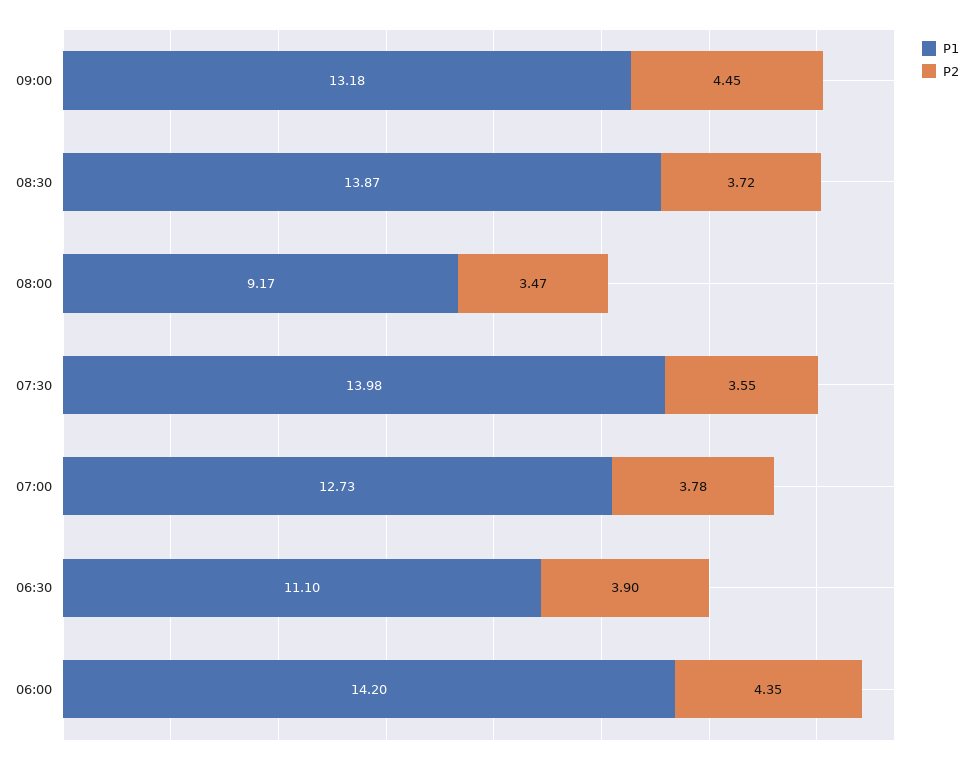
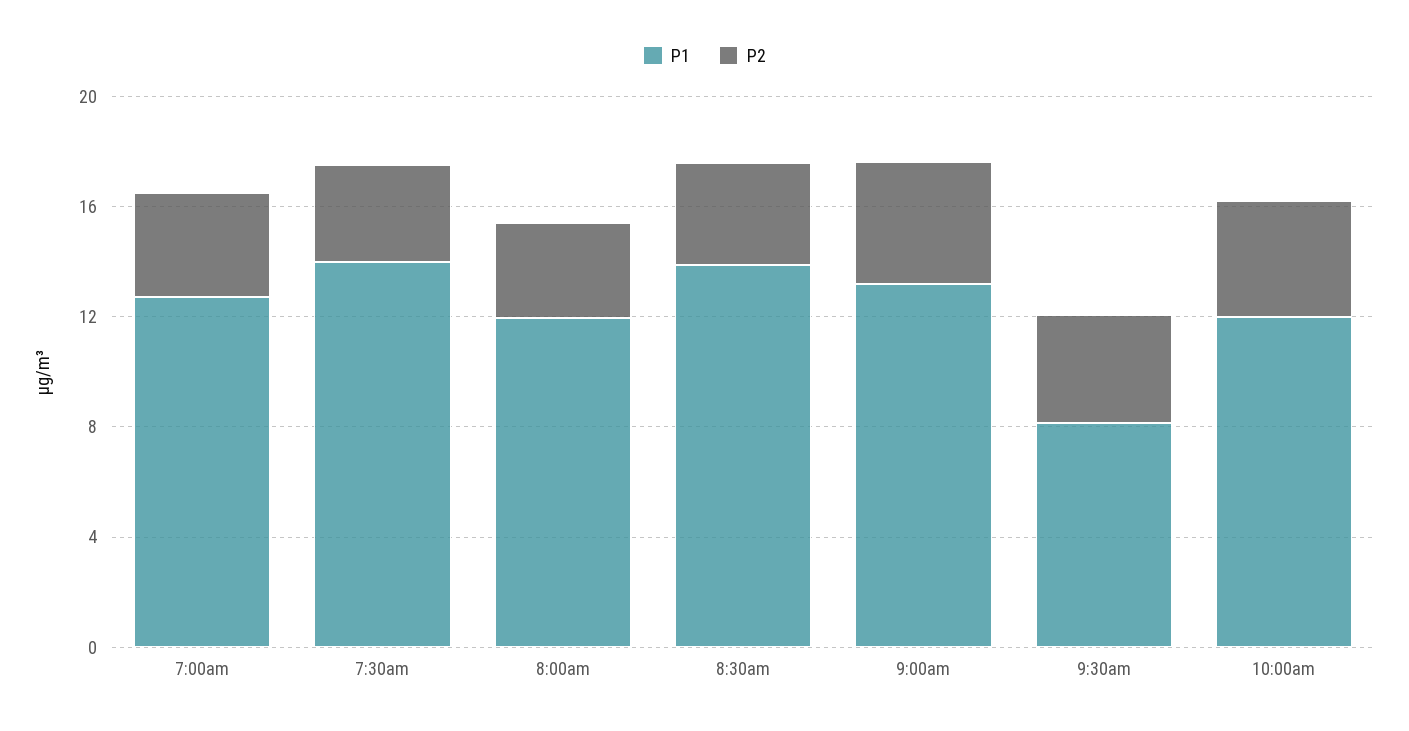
P1, 08:00: 9.17 -> 12
P1, 06:30: 11.1 -> none
P2, 06:30: 3.9 -> none
P1, 06:00: 14.2 -> none
P2, 06:00: 4.35 -> none
P1, 9:30am: none -> 8
P2, 9:30am: none -> 4
P1, 10:00am: none -> 12
P2, 10:00am: none -> 4

